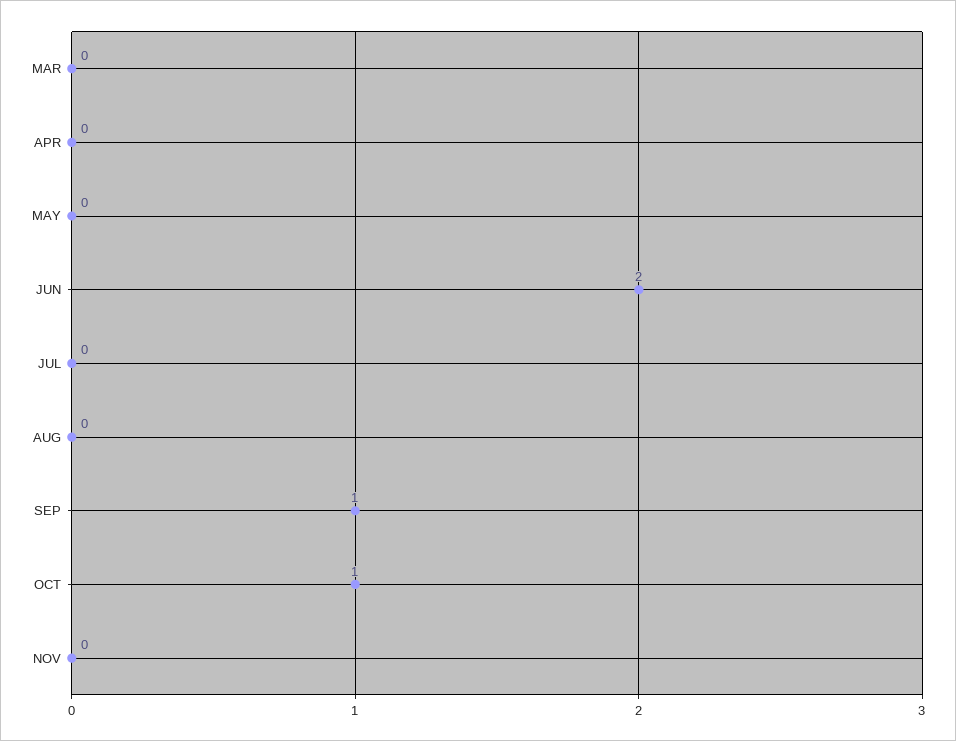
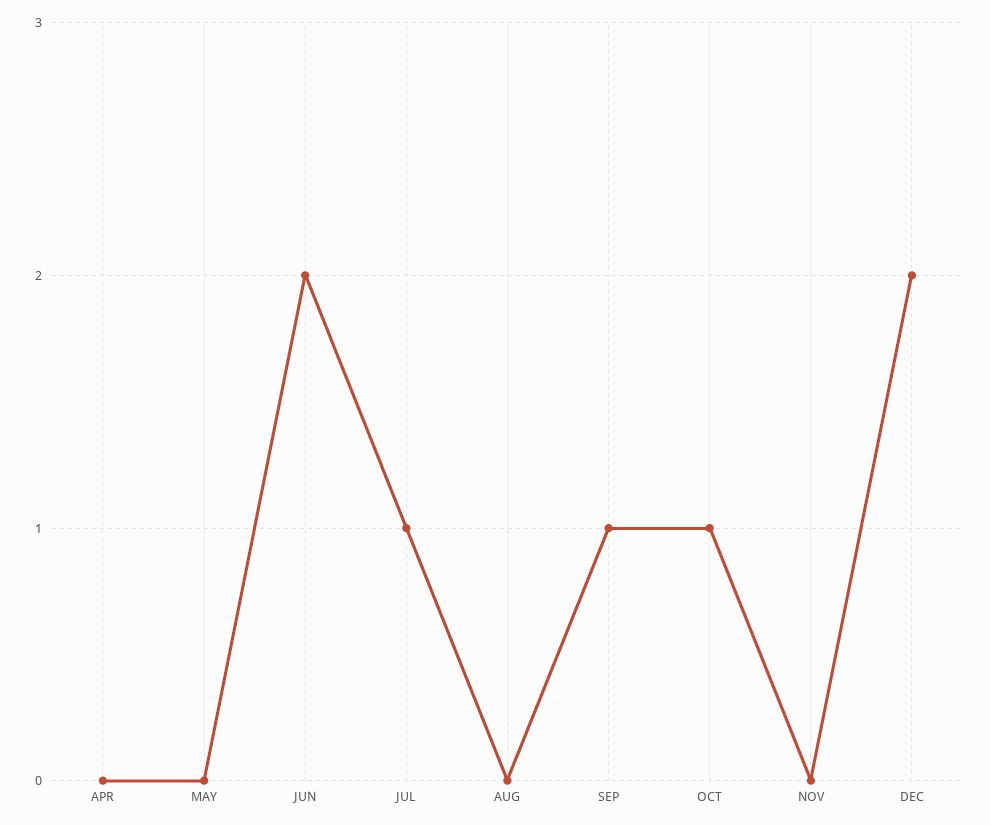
MAR: 0 -> none
JUL: 0 -> 1
DEC: none -> 2

